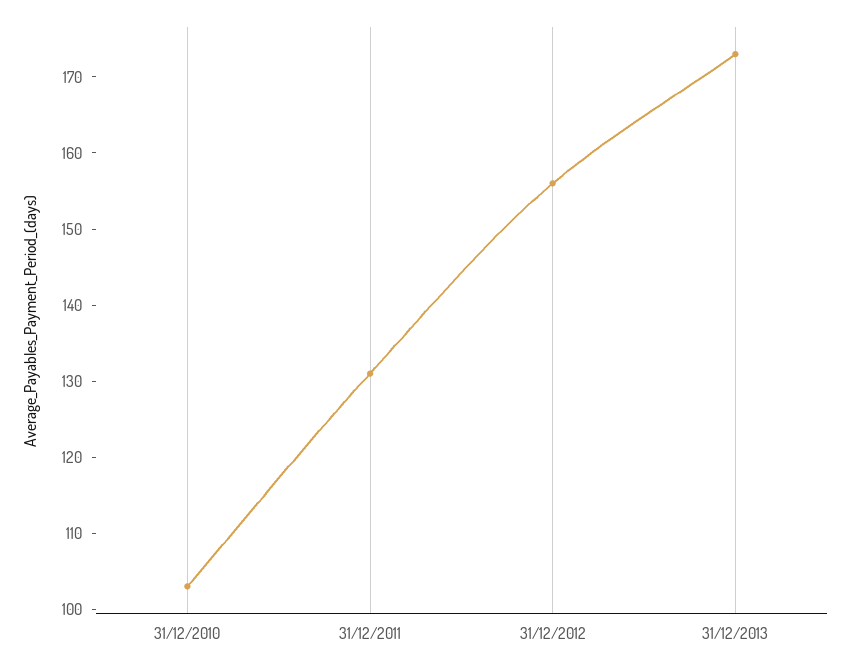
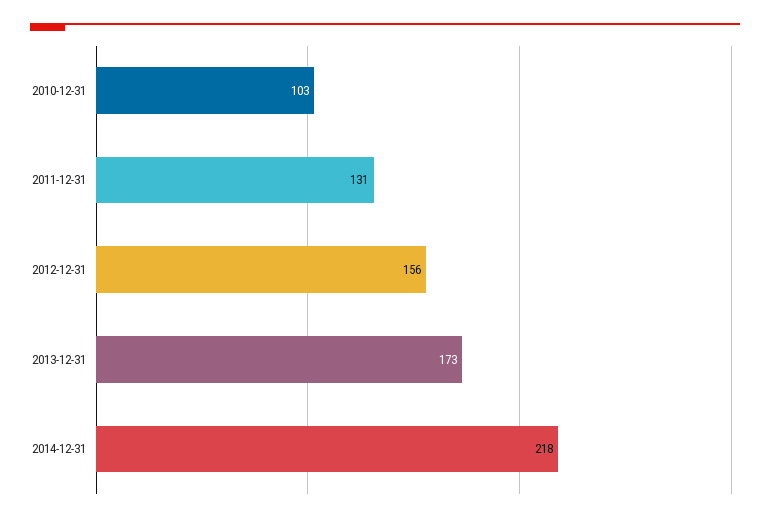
2014-12-31: none -> 218

